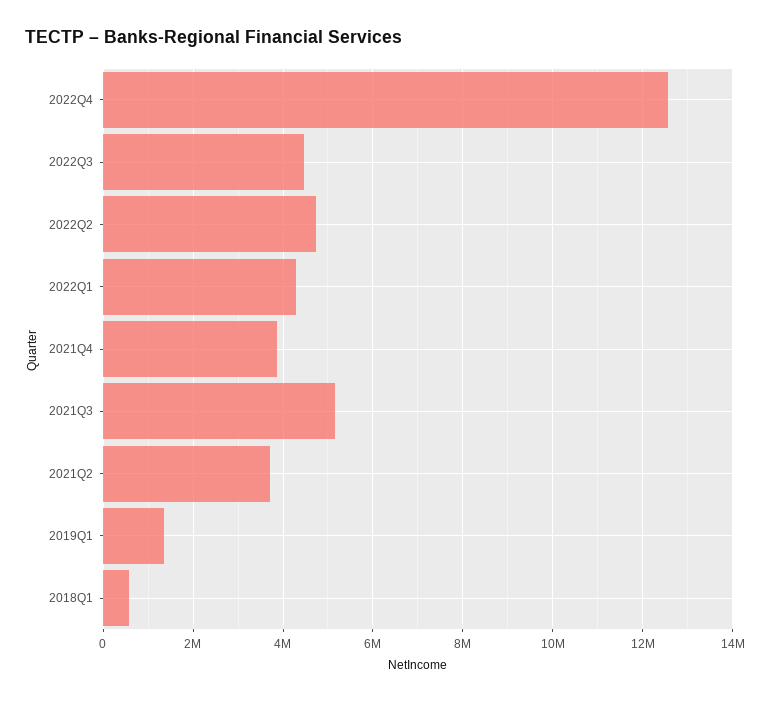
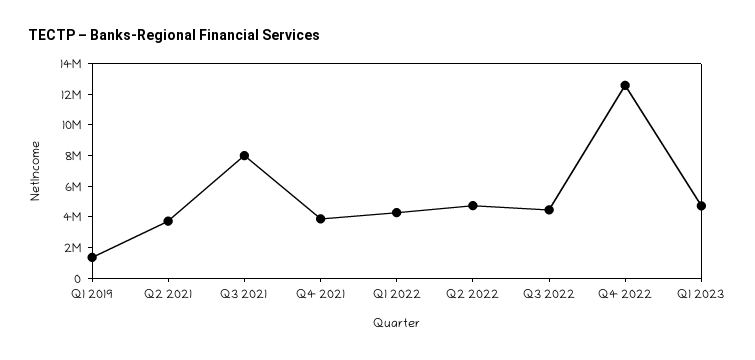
2021Q3: 5200000 -> 8000000
2018Q1: 600000 -> none
Q1 2023: none -> 5000000

